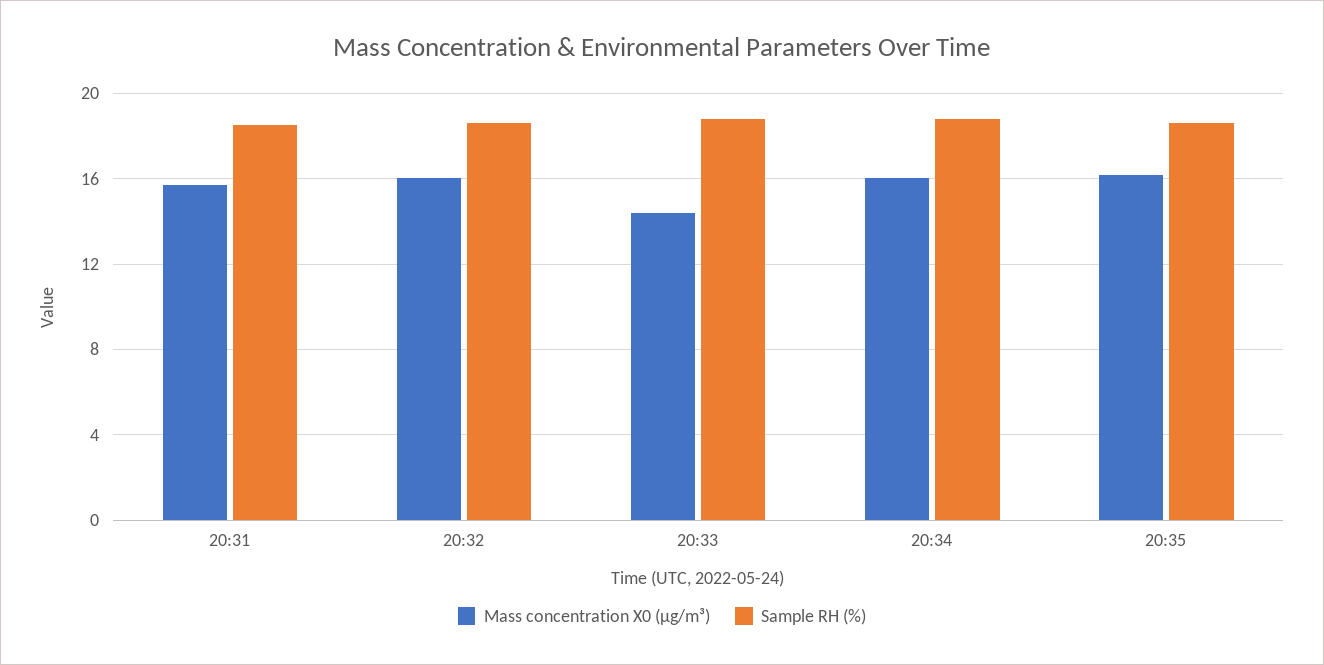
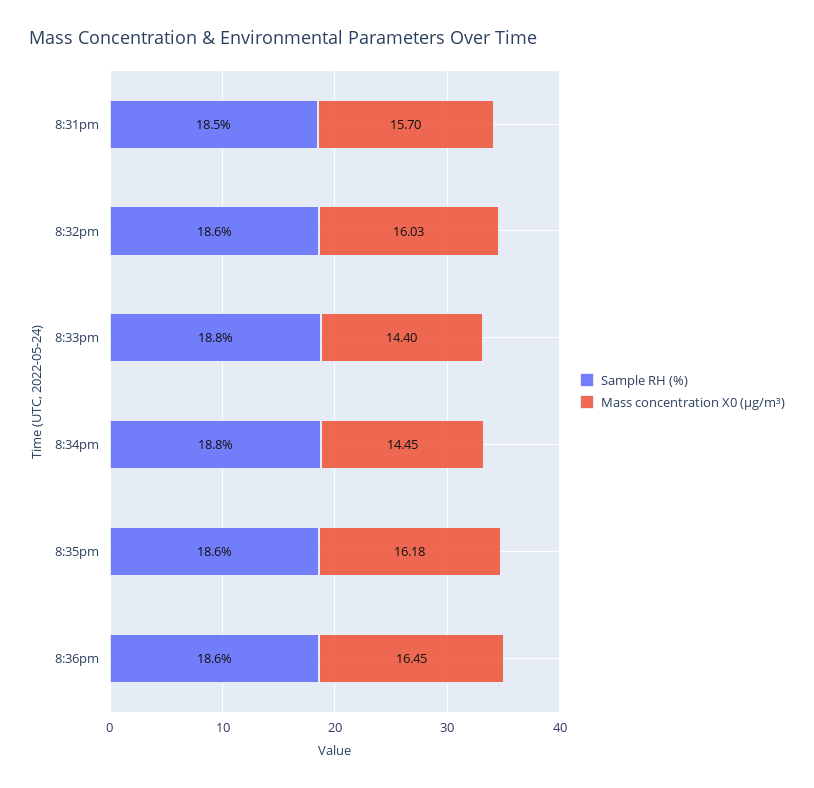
Mass concentration X0 (μg/m³), 20:34: 16 -> 14.45
Sample RH (%), 8:36pm: none -> 18.6
Mass concentration X0 (μg/m³), 8:36pm: none -> 16.45

